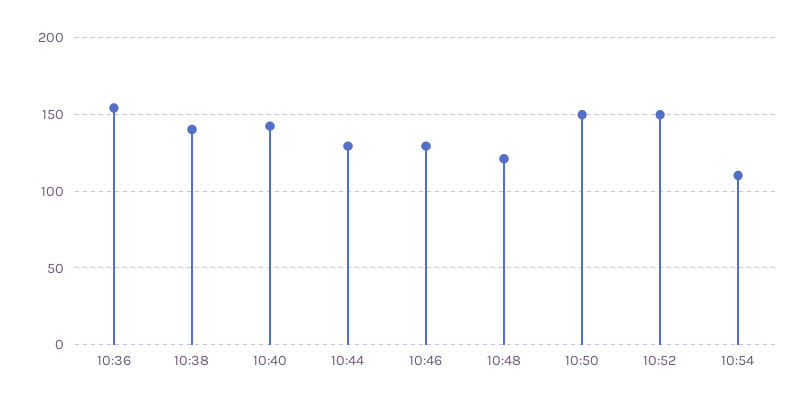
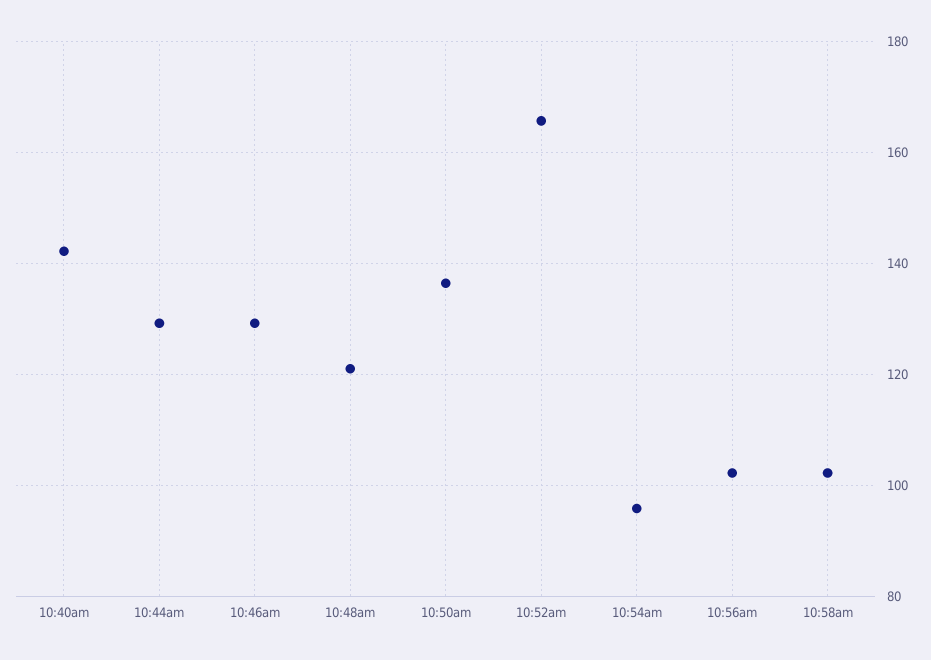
10:36: 155 -> none
10:38: 140 -> none
10:50: 150 -> 136
10:52: 150 -> 166
10:54: 110 -> 96
10:56am: none -> 102
10:58am: none -> 102

